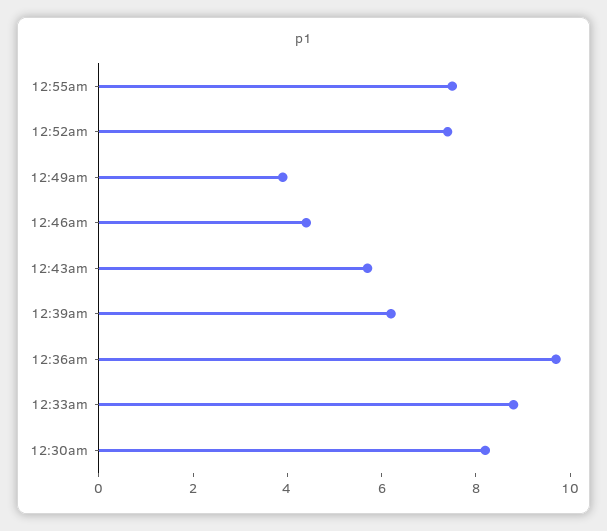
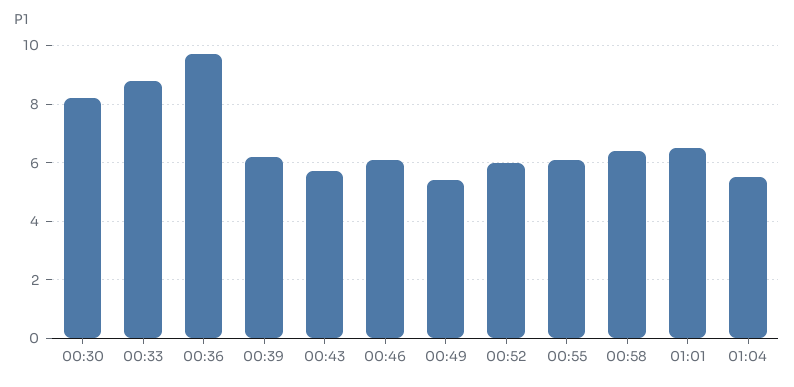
12:55am: 7.5 -> 6
12:52am: 7.5 -> 6
12:49am: 4 -> 5.5
12:46am: 4.5 -> 6
00:58: none -> 6.5
01:01: none -> 6.5
01:04: none -> 5.5

